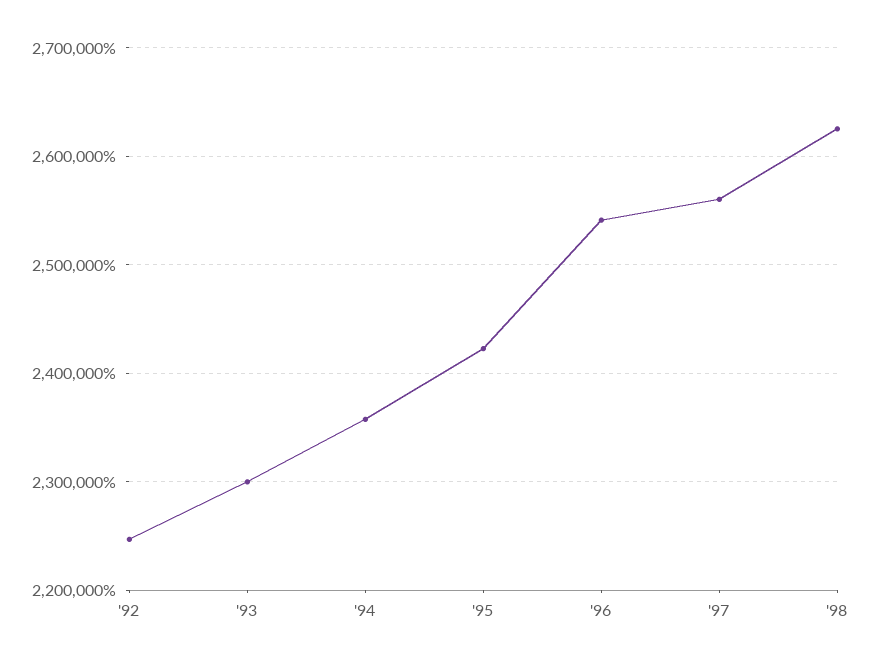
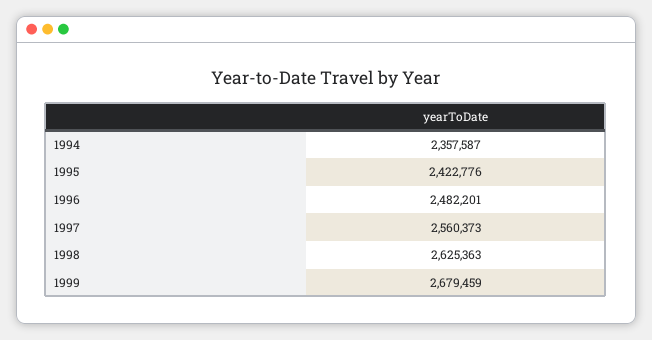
'92: 2250000 -> none
'93: 2300000 -> none
'96: 2540000 -> 2482201
1999: none -> 2679459

